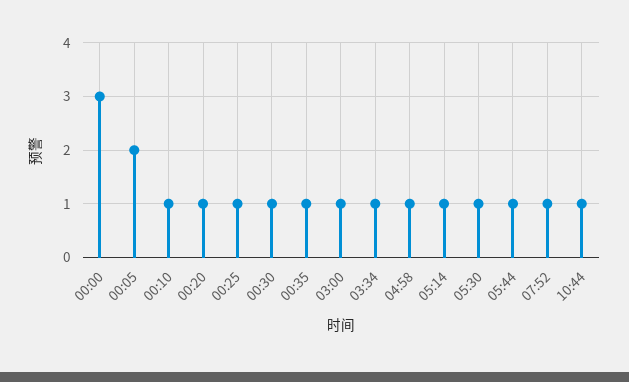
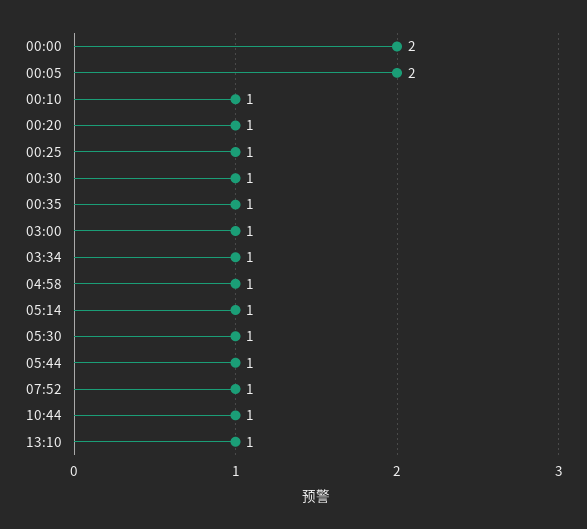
00:00: 3 -> 2
13:10: none -> 1

